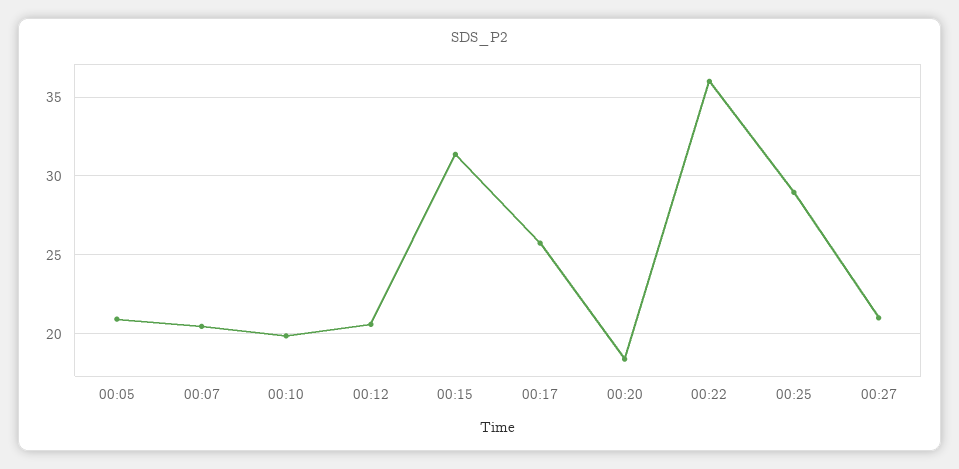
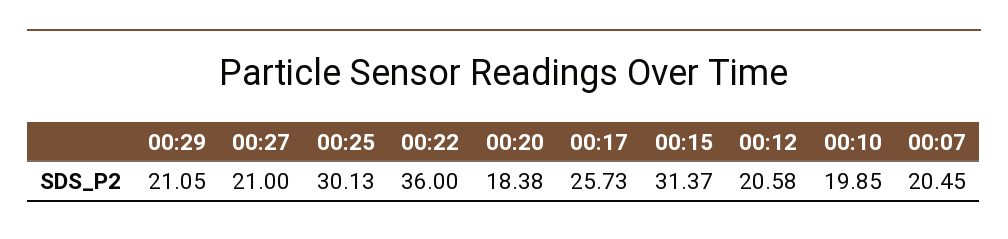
00:05: 21 -> none
00:25: 29 -> 30.13
00:29: none -> 21.05

